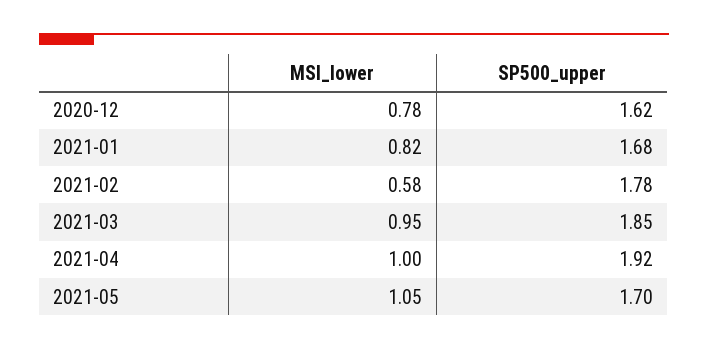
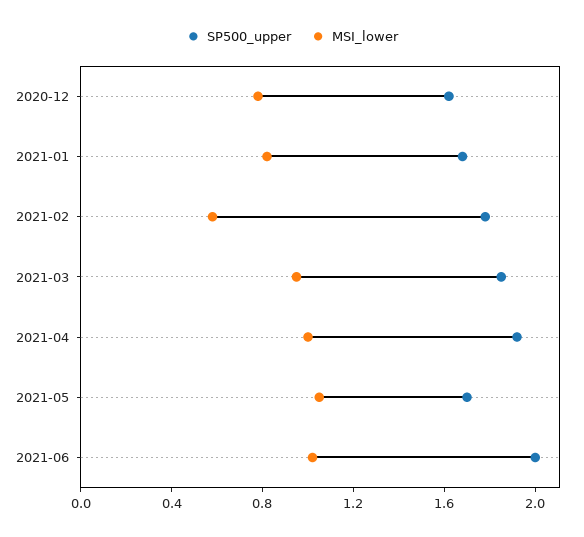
SP500_upper, 2021-06: none -> 2
MSI_lower, 2021-06: none -> 1

